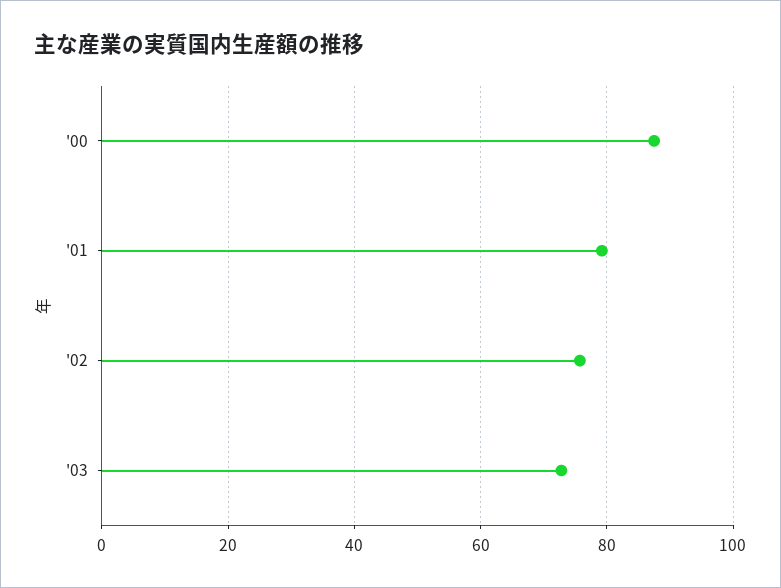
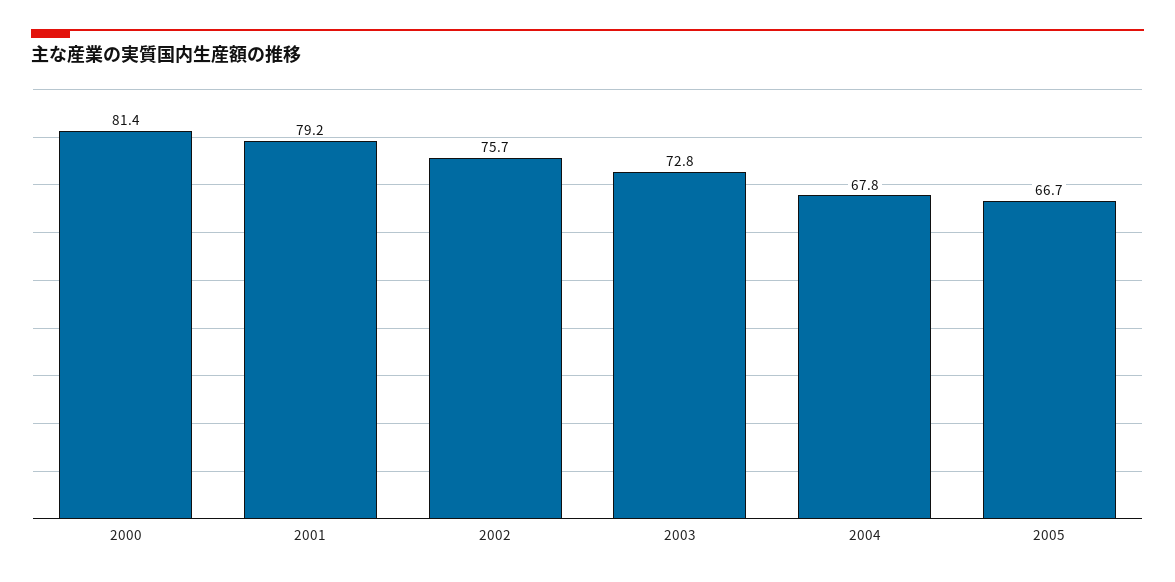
'00: 88 -> 81.4
2004: none -> 67.8
2005: none -> 66.7

